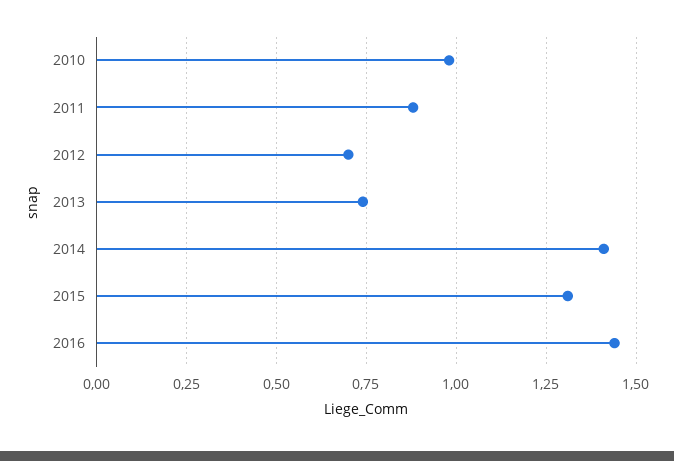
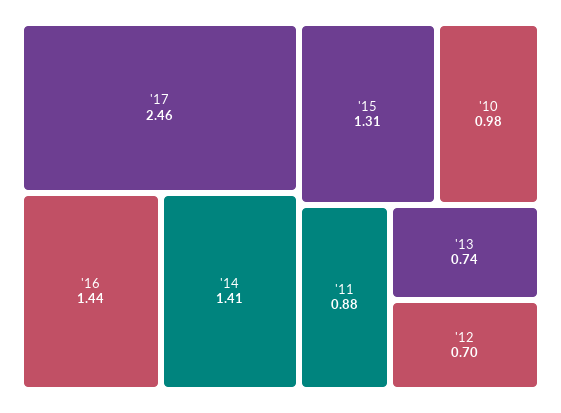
'17: none -> 2.46

